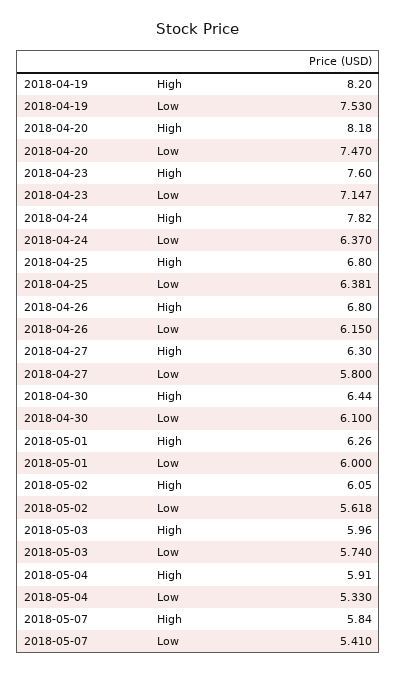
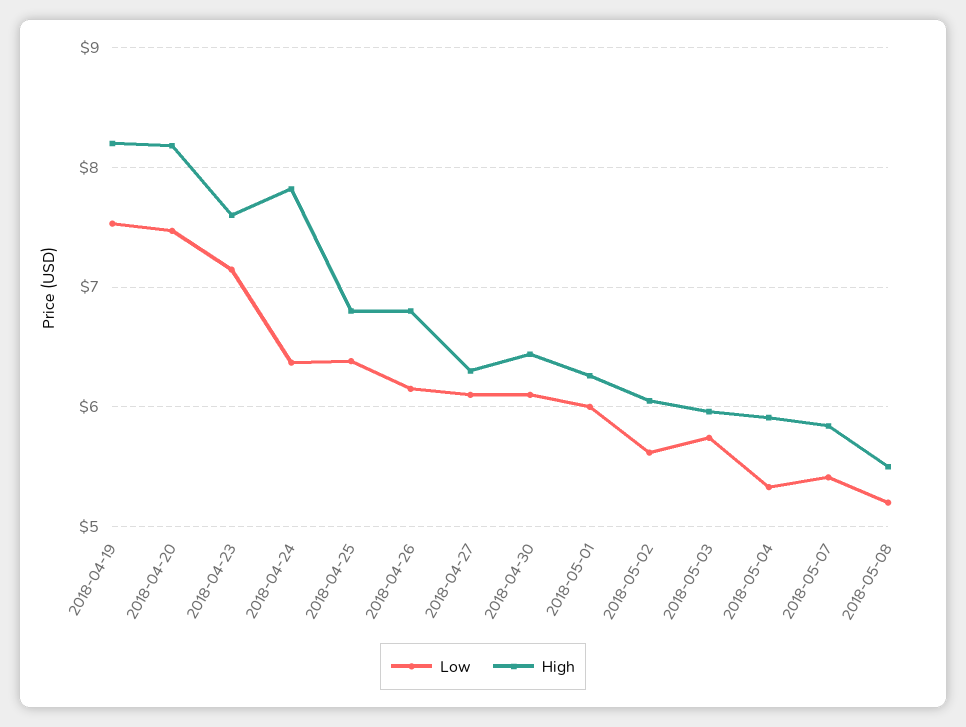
Low, 2018-04-27: 5.8 -> 6.1
Low, 2018-05-08: none -> 5.2
High, 2018-05-08: none -> 5.5

